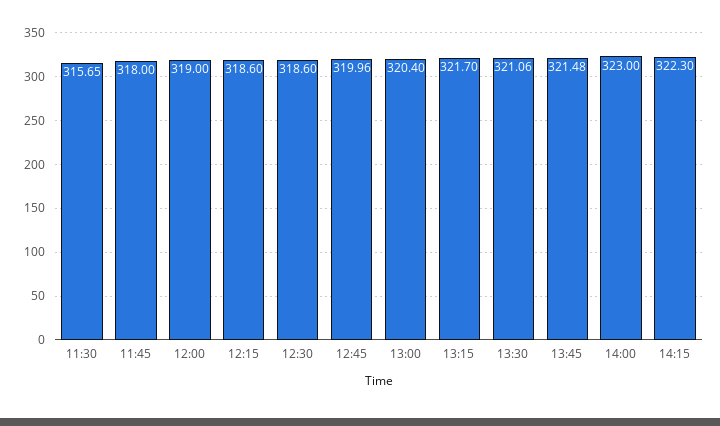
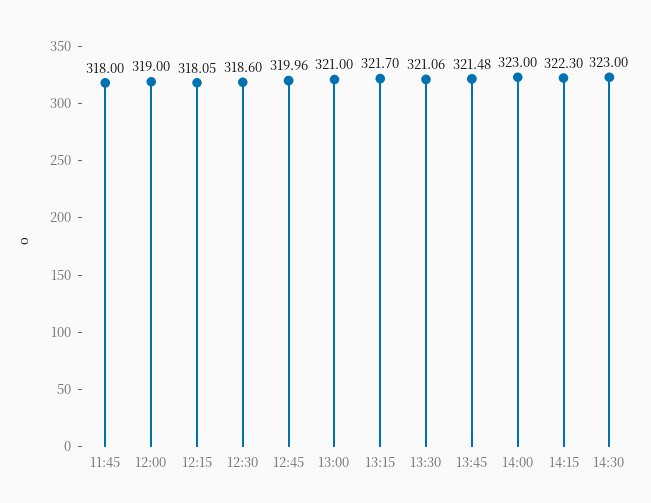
11:30: 315.65 -> none
12:15: 318.6 -> 318.05
13:00: 320.4 -> 321
14:30: none -> 323

